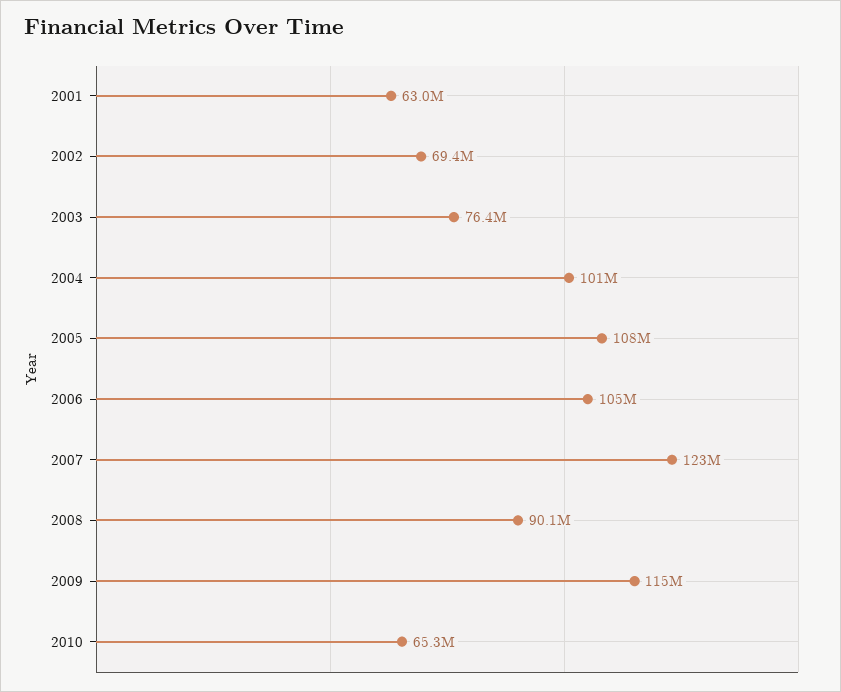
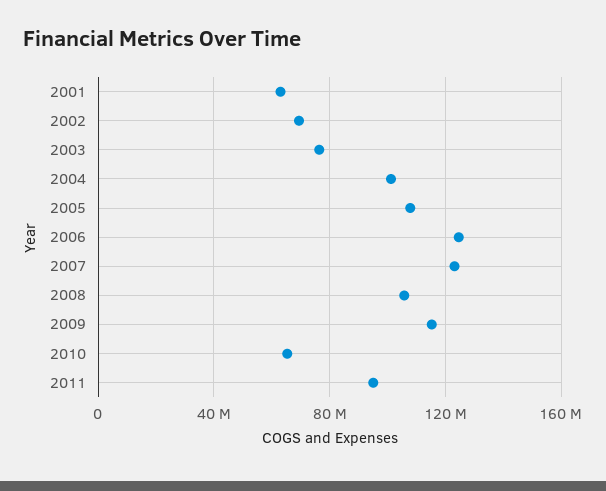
2006: 105000000 -> 125000000
2008: 90100000 -> 105000000
2011: none -> 95000000

